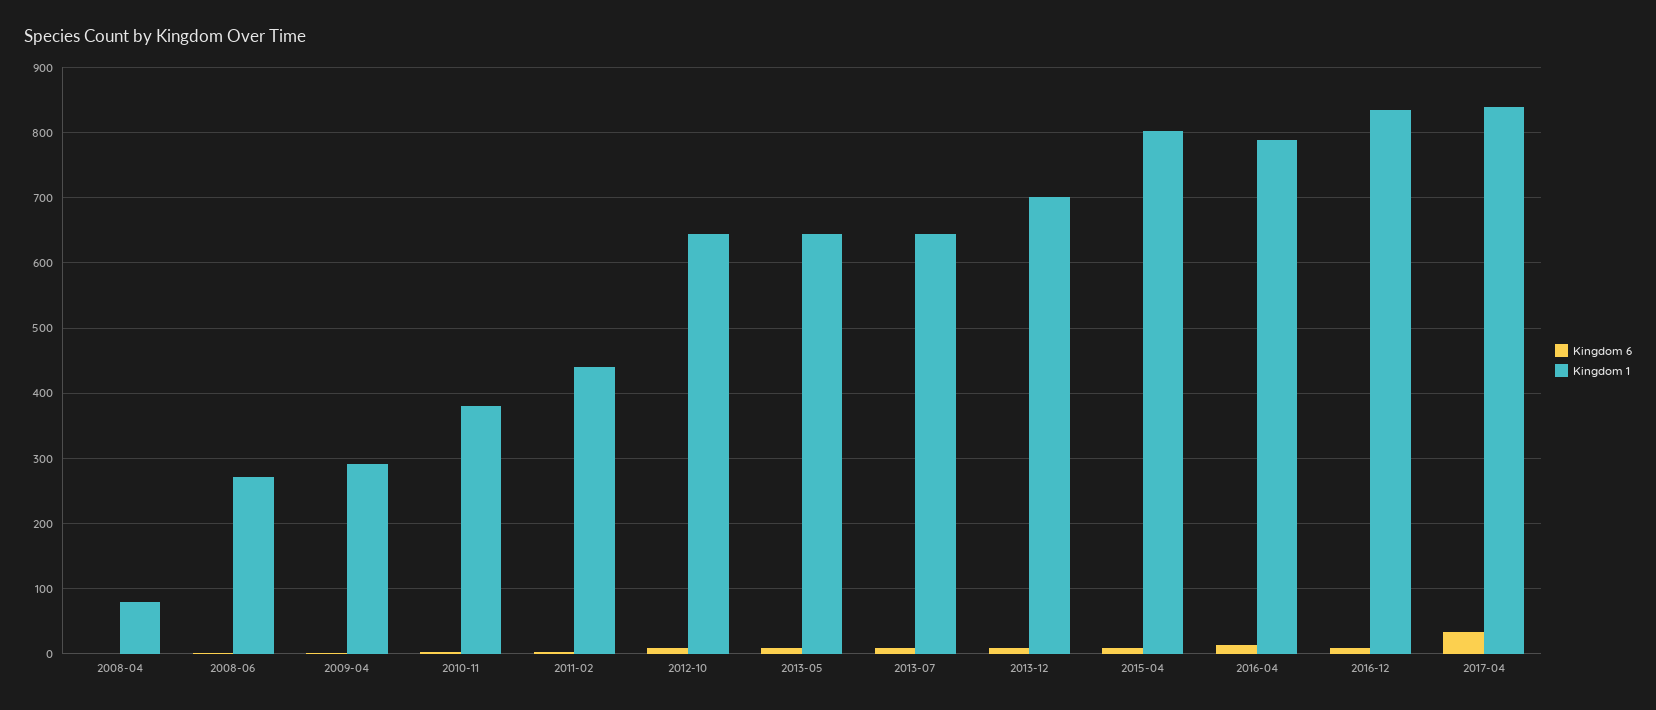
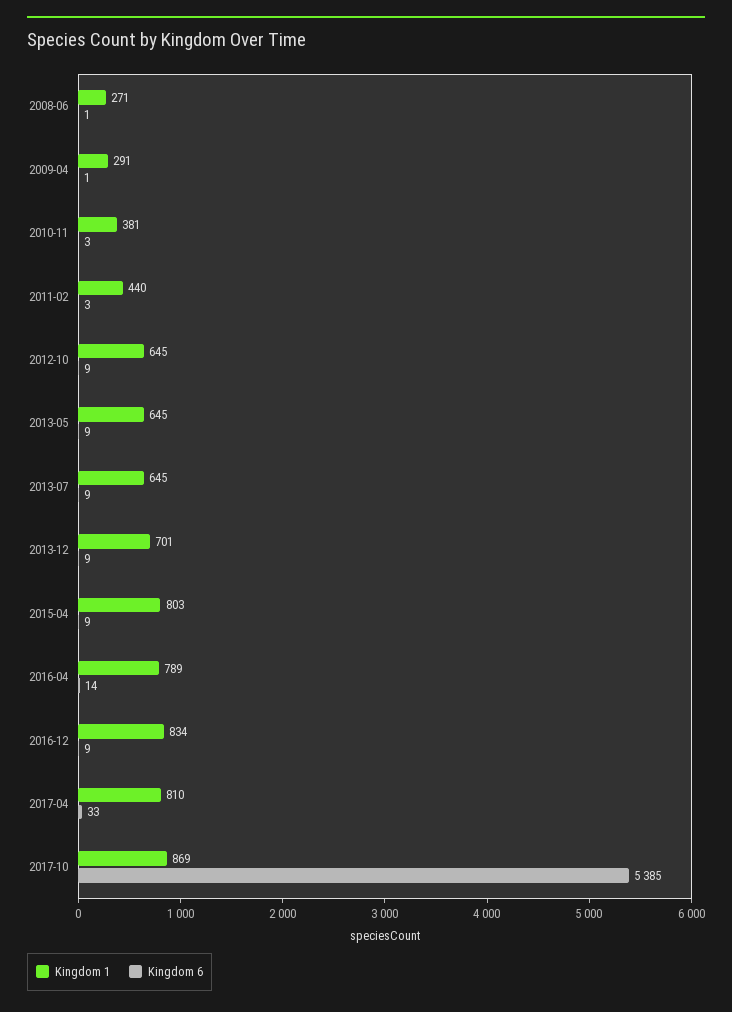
Kingdom 6, 2008-04: 0 -> none
Kingdom 1, 2008-04: 80 -> none
Kingdom 1, 2017-04: 840 -> 810
Kingdom 1, 2017-10: none -> 869
Kingdom 6, 2017-10: none -> 5385

